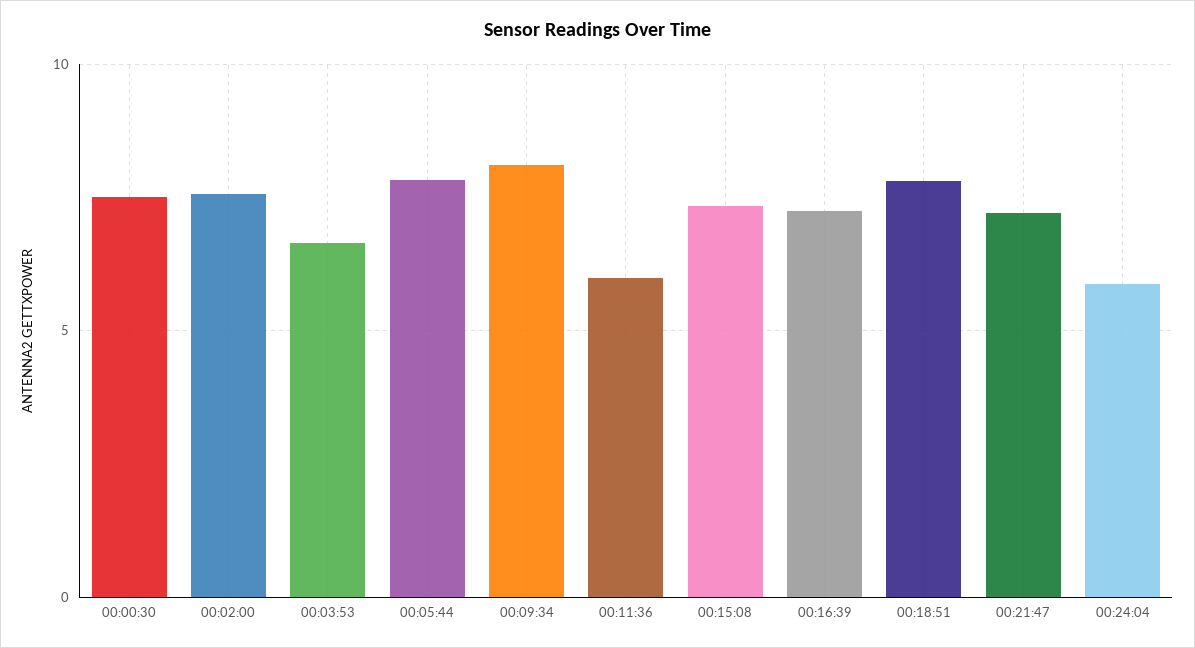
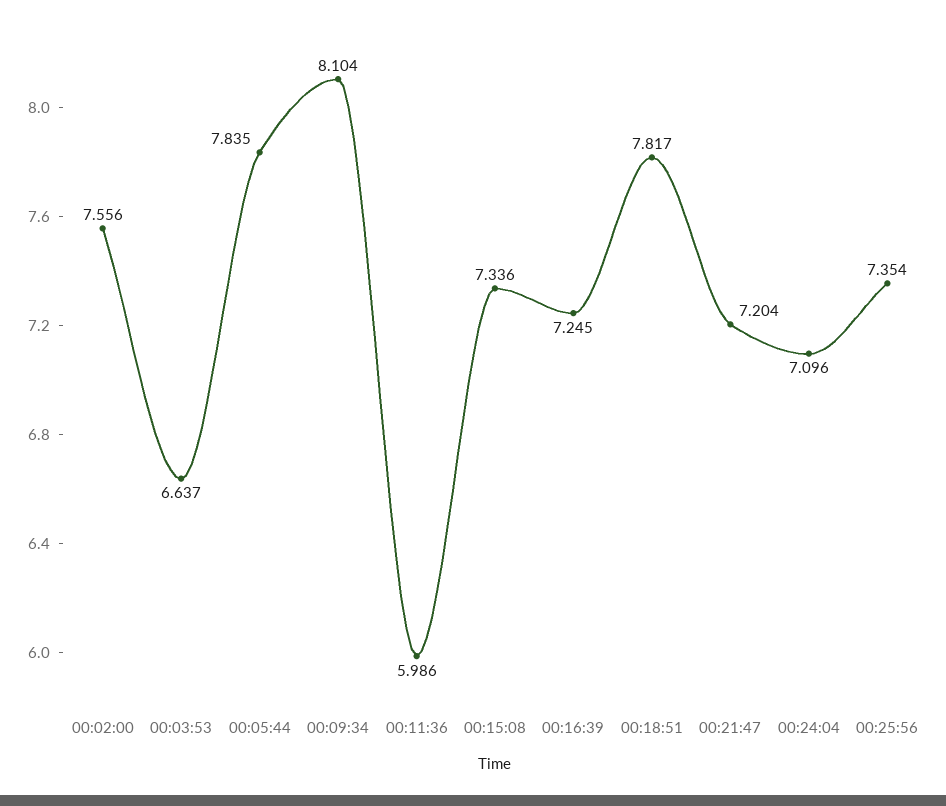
00:00:30: 7.5 -> none
00:24:04: 6 -> 7.096
00:25:56: none -> 7.354

